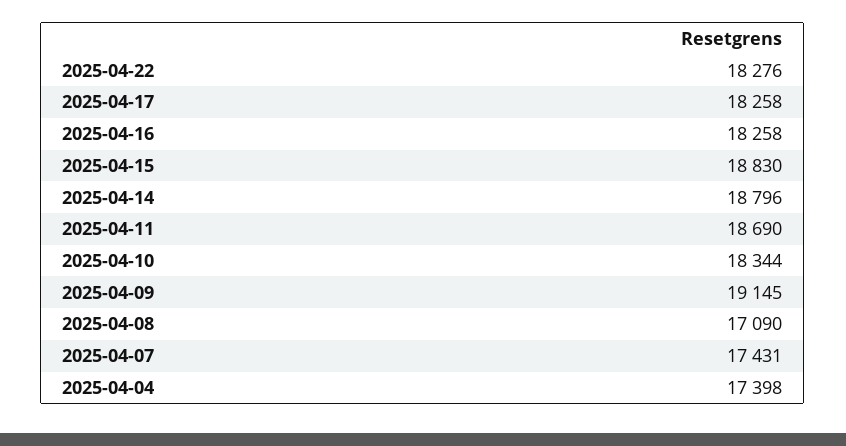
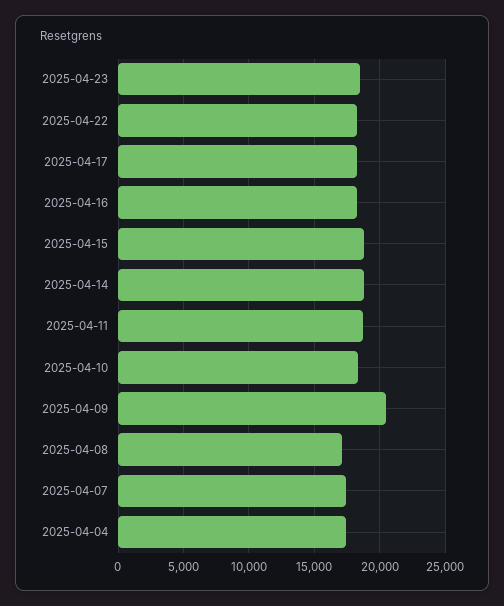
2025-04-09: 19145 -> 20500
2025-04-23: none -> 18500

